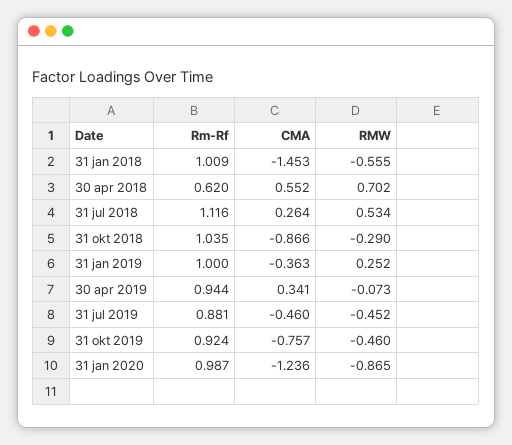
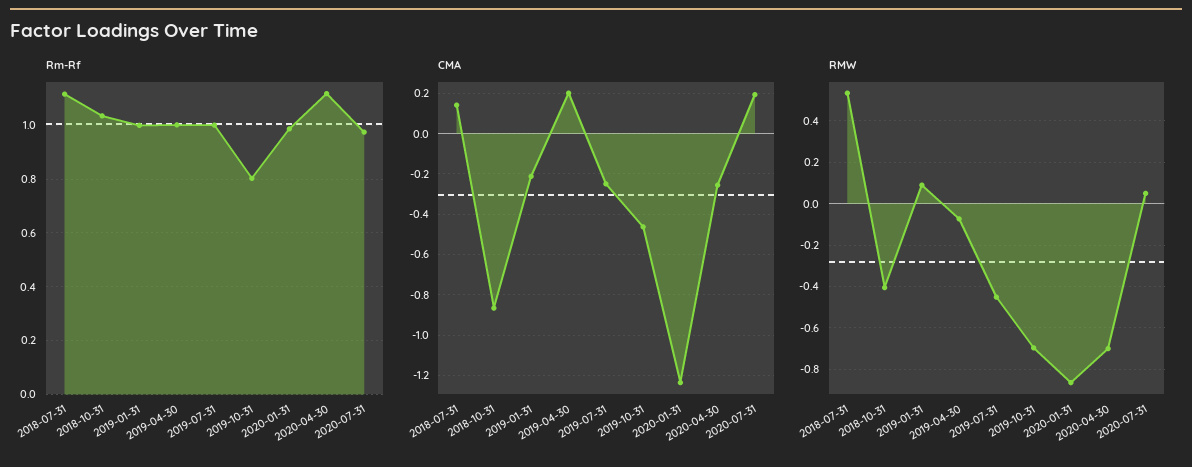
Rm-Rf, 31 jan 2018: 1.009 -> none
CMA, 31 jan 2018: -1.453 -> none
RMW, 31 jan 2018: -0.555 -> none
Rm-Rf, 30 apr 2018: 0.62 -> none
CMA, 30 apr 2018: 0.552 -> none
RMW, 30 apr 2018: 0.702 -> none
CMA, 31 jul 2018: 0.264 -> 0.15
RMW, 31 okt 2018: -0.29 -> -0.4
CMA, 31 jan 2019: -0.363 -> -0.2
RMW, 31 jan 2019: 0.252 -> 0.1
Rm-Rf, 30 apr 2019: 0.944 -> 1
CMA, 30 apr 2019: 0.341 -> 0.2
Rm-Rf, 31 jul 2019: 0.881 -> 1
CMA, 31 jul 2019: -0.46 -> -0.25
Rm-Rf, 31 okt 2019: 0.924 -> 0.8
CMA, 31 okt 2019: -0.757 -> -0.45
RMW, 31 okt 2019: -0.46 -> -0.7
Rm-Rf, 2020-04-30: none -> 1.125
Rm-Rf, 2020-07-31: none -> 0.975
CMA, 2020-04-30: none -> -0.25
CMA, 2020-07-31: none -> 0.2
RMW, 2020-04-30: none -> -0.7
RMW, 2020-07-31: none -> 0.05

